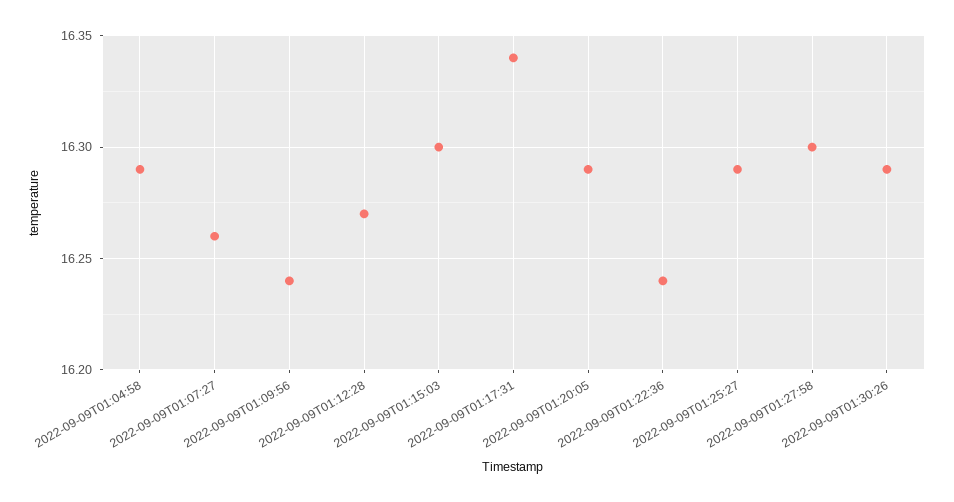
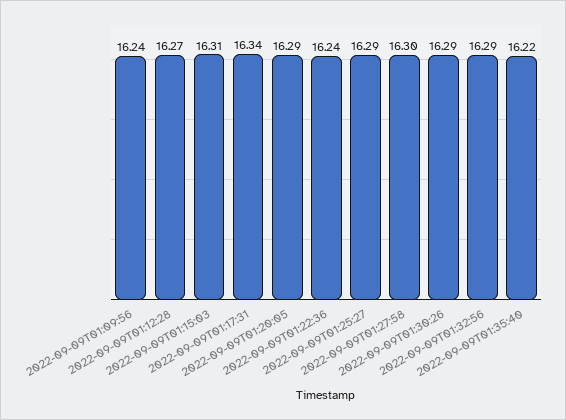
2022-09-09T01:04:58: 16.29 -> none
2022-09-09T01:07:27: 16.26 -> none
2022-09-09T01:15:03: 16.3 -> 16.31
2022-09-09T01:32:56: none -> 16.29
2022-09-09T01:35:40: none -> 16.22

